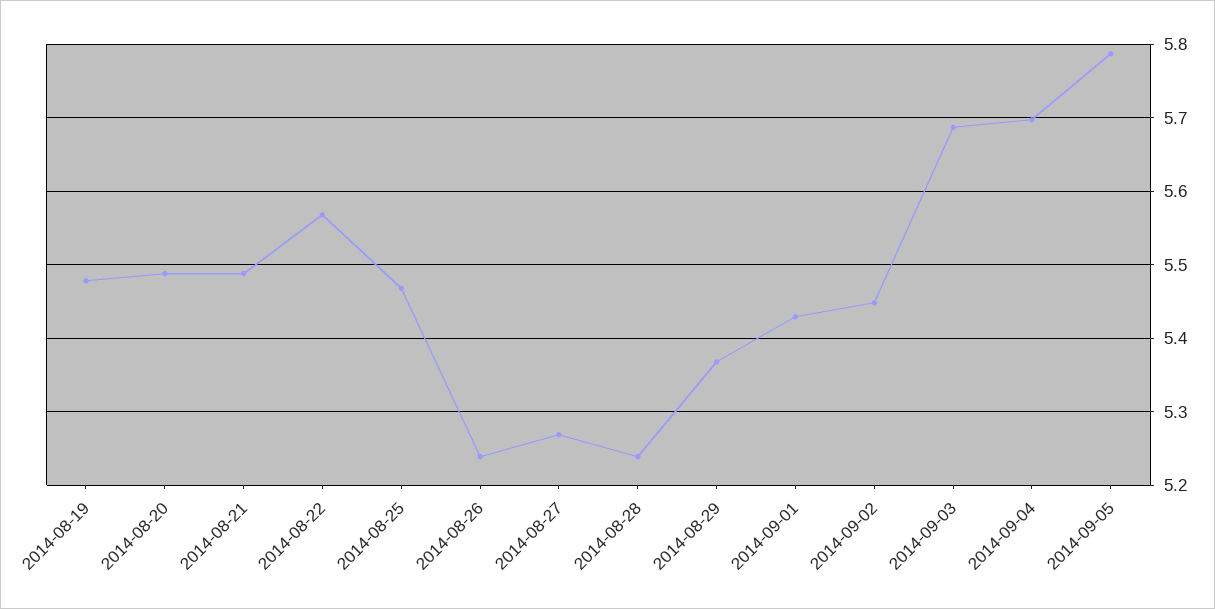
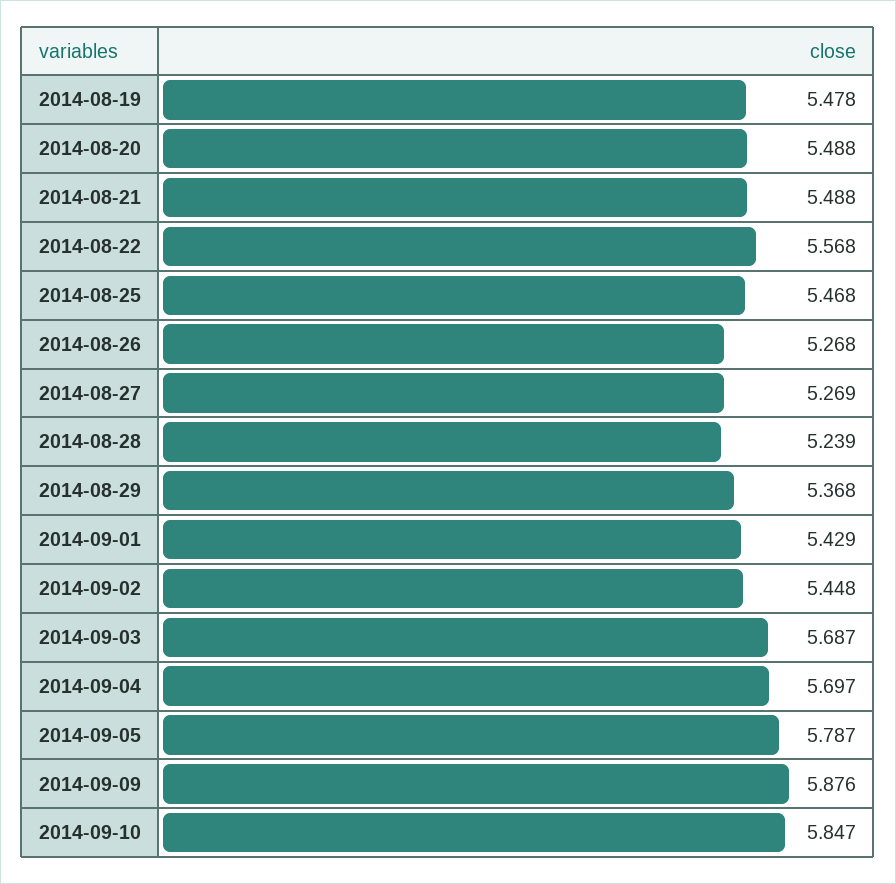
2014-08-26: 5.24 -> 5.268
2014-09-09: none -> 5.876
2014-09-10: none -> 5.847

